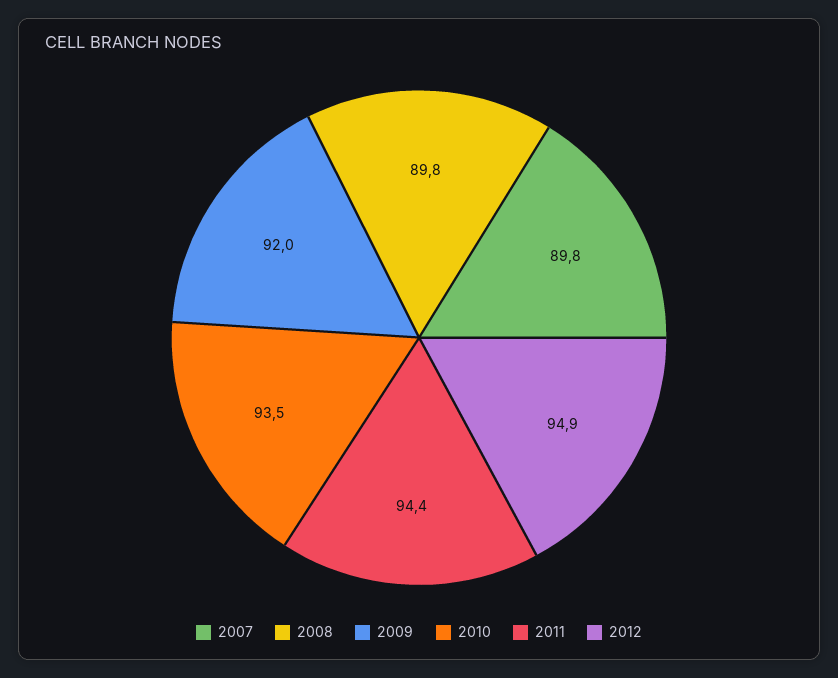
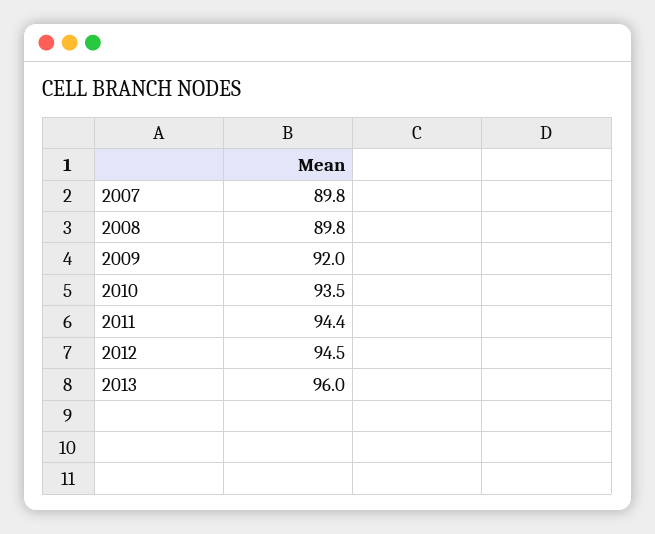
2012: 94.9 -> 94.5
2013: none -> 96

